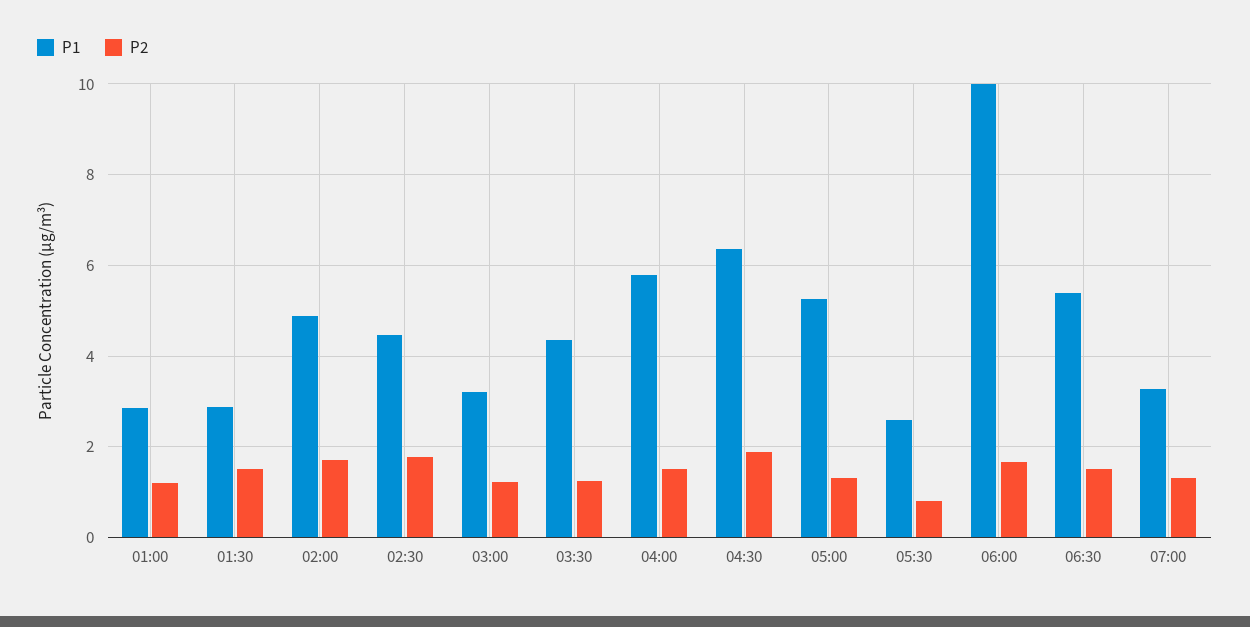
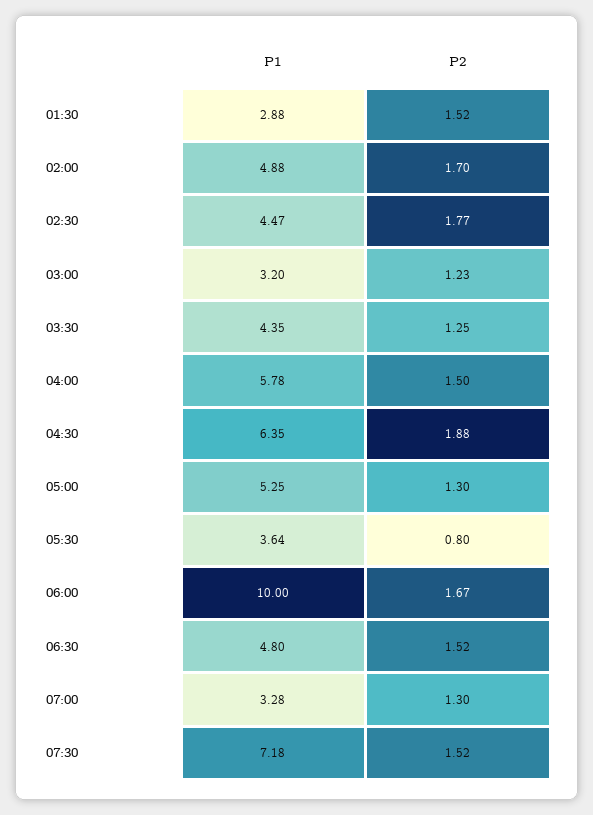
P1, 01:00: 2.8 -> none
P2, 01:00: 1.2 -> none
P1, 05:30: 2.6 -> 3.64
P1, 06:30: 5.4 -> 4.8
P1, 07:30: none -> 7.18
P2, 07:30: none -> 1.52

